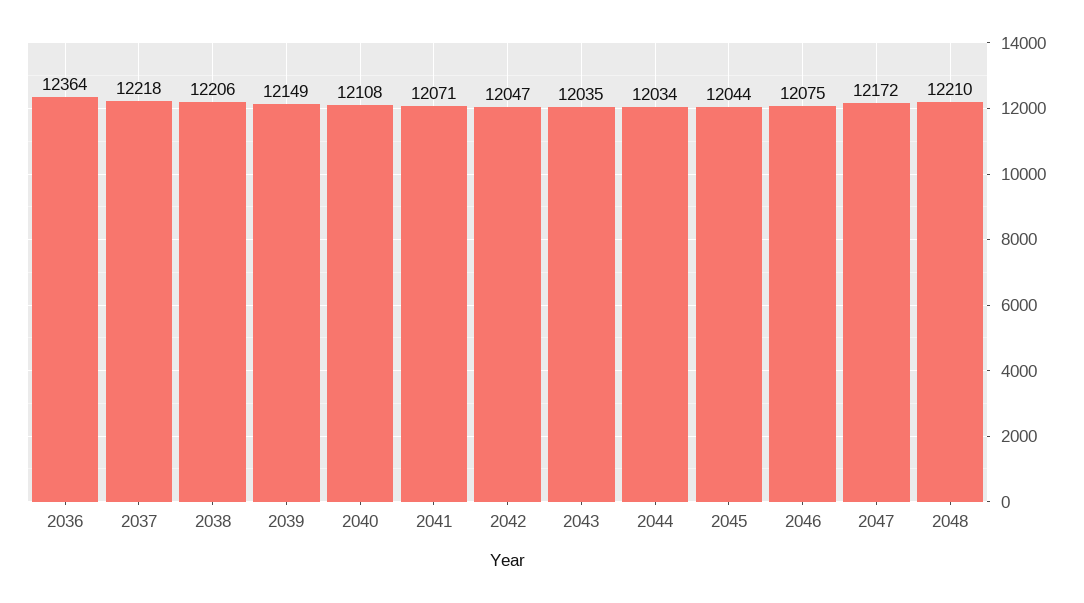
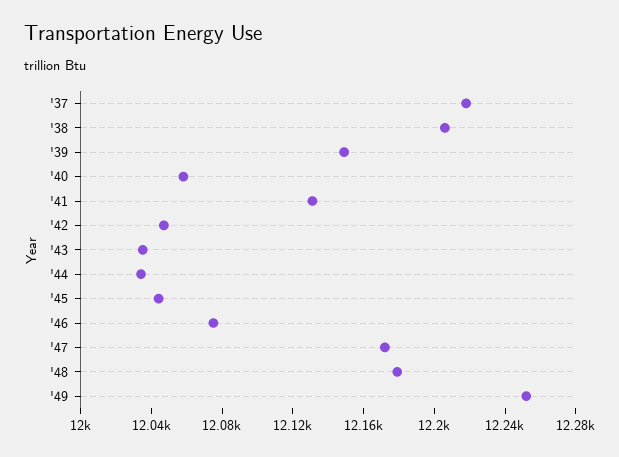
2036: 12364 -> none
2040: 12108 -> 12060
2041: 12071 -> 12130
2048: 12210 -> 12180
'49: none -> 12250

